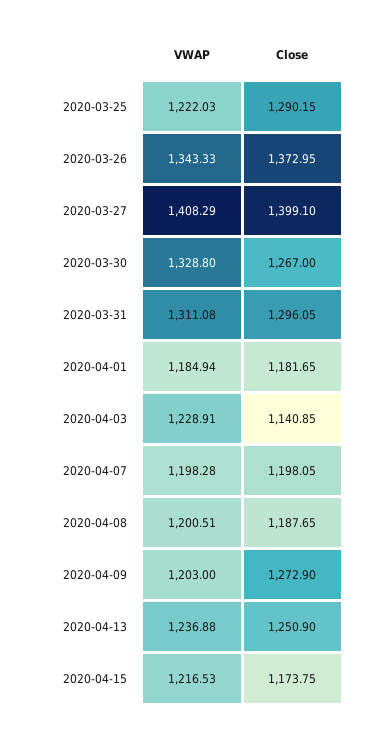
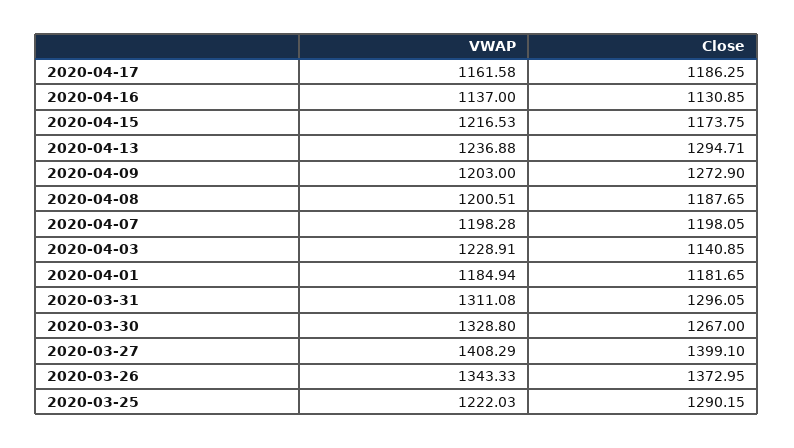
Close, 2020-04-13: 1250.9 -> 1294.71
VWAP, 2020-04-17: none -> 1161.58
Close, 2020-04-17: none -> 1186.25
VWAP, 2020-04-16: none -> 1137
Close, 2020-04-16: none -> 1130.85

